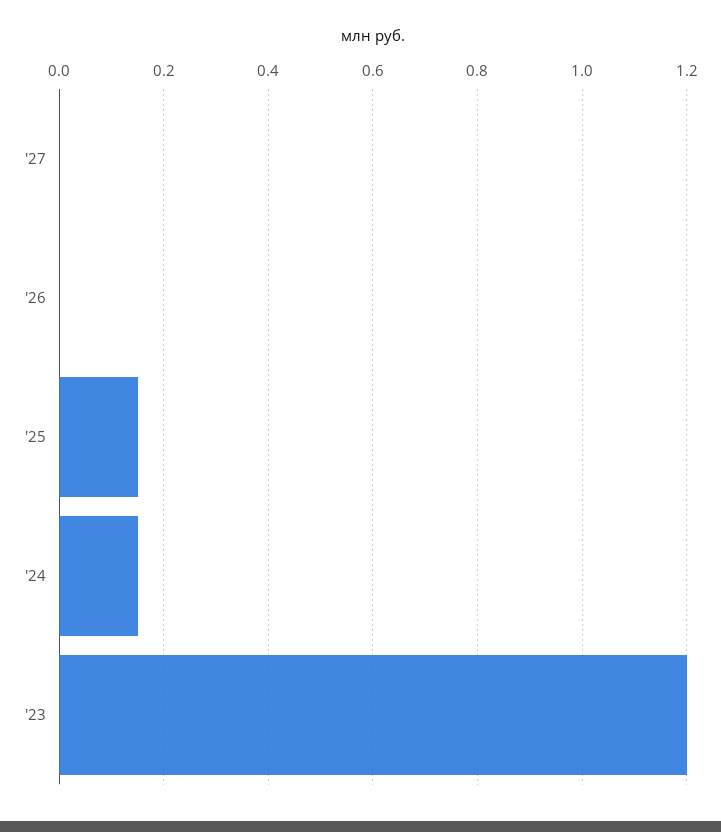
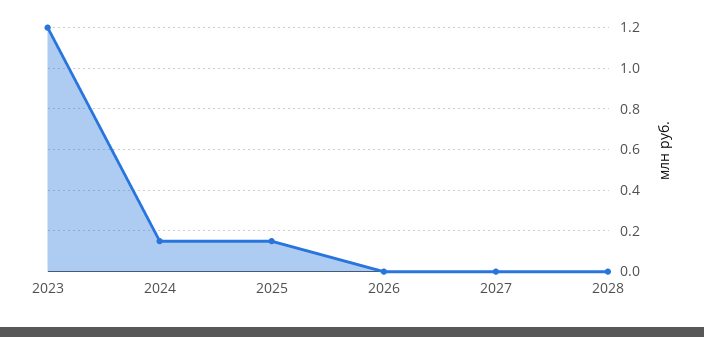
2028: none -> 0

